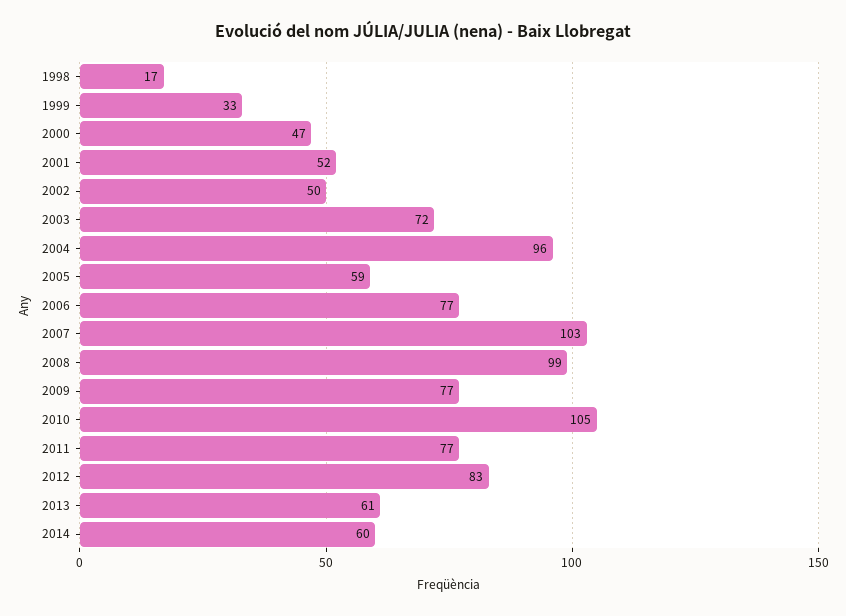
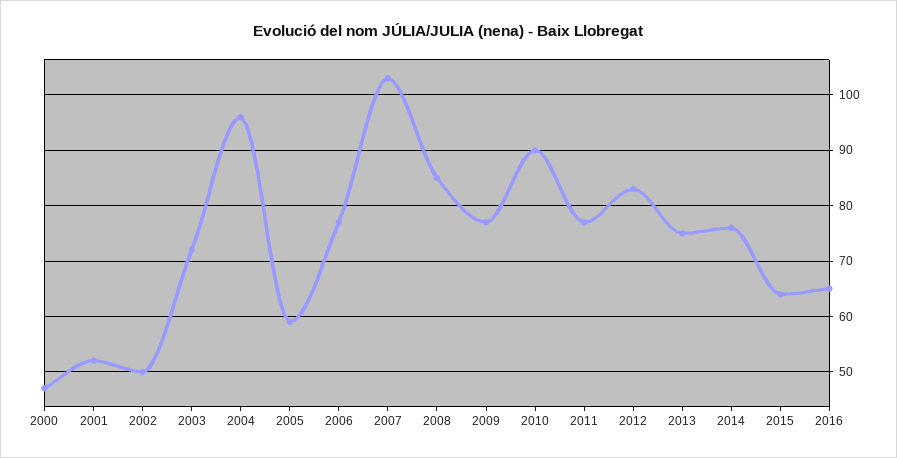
1998: 17 -> none
1999: 33 -> none
2008: 99 -> 85
2010: 105 -> 90
2013: 61 -> 75
2014: 60 -> 75
2015: none -> 65
2016: none -> 65

